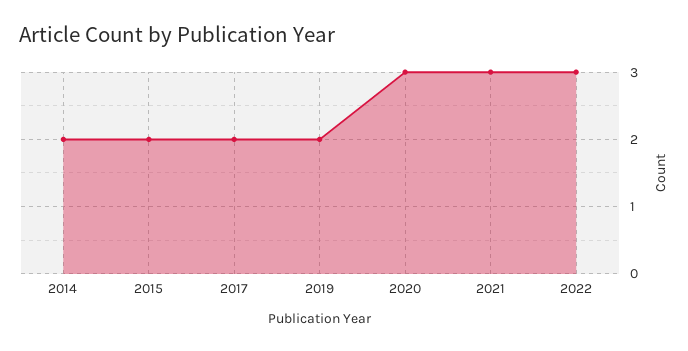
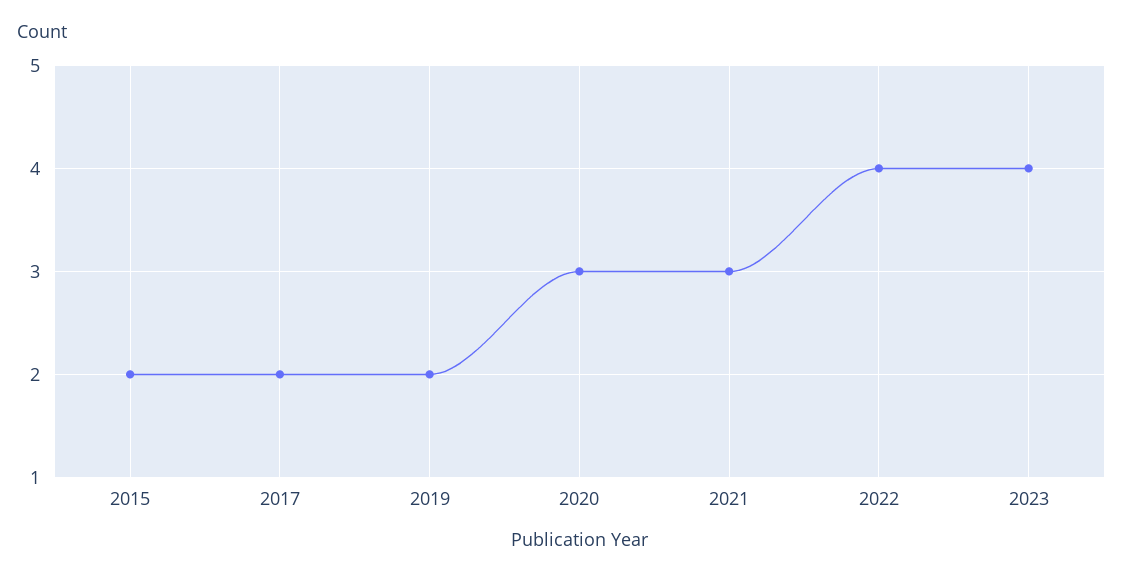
2014: 2 -> none
2022: 3 -> 4
2023: none -> 4

